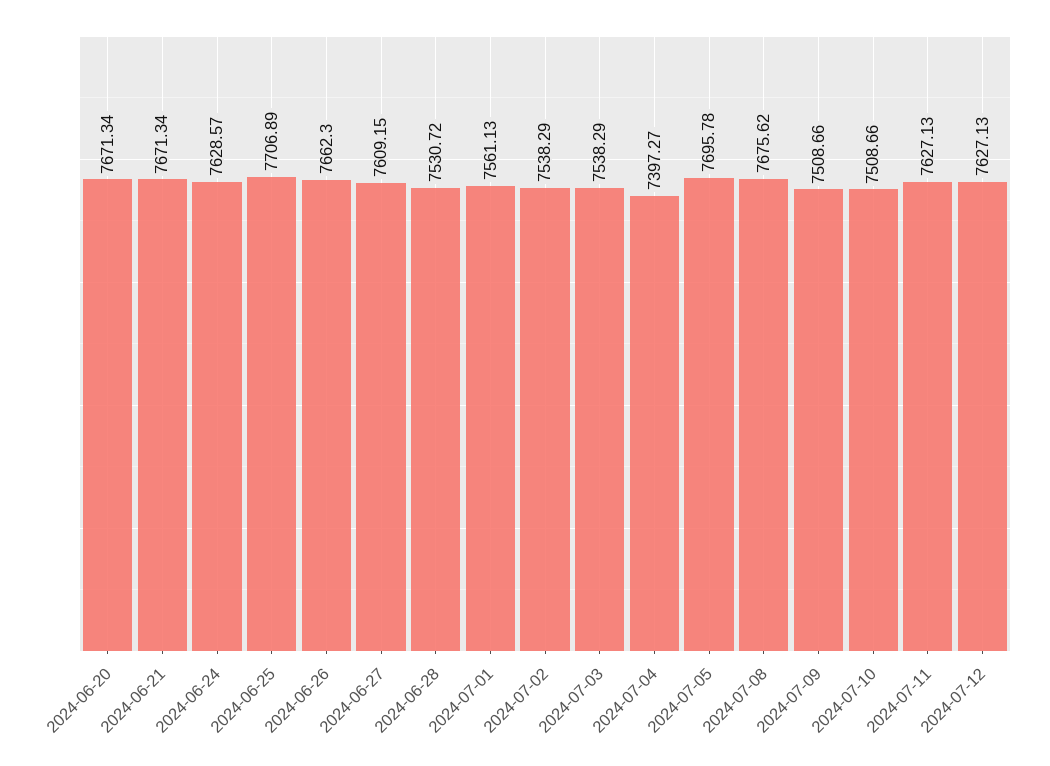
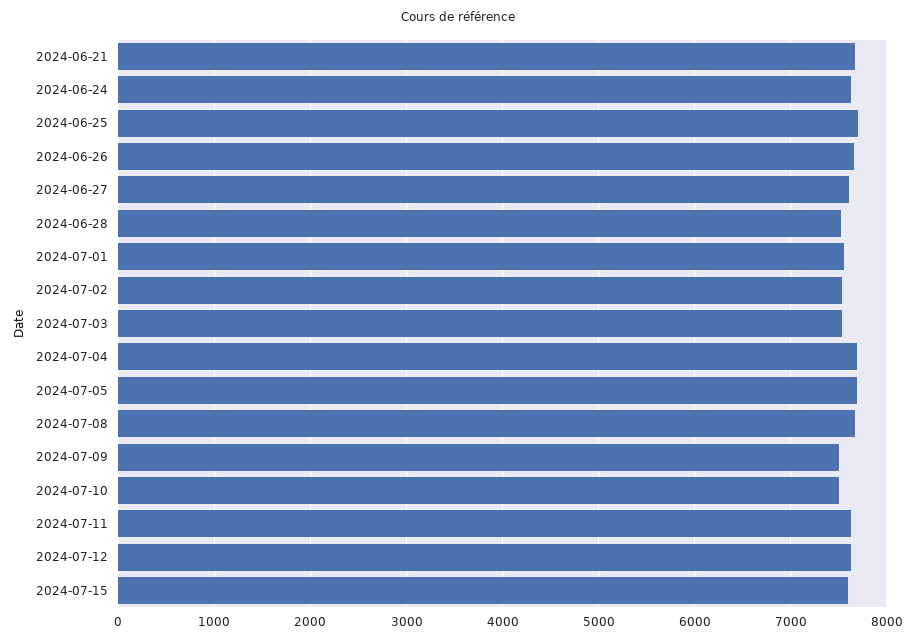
2024-06-20: 7671.34 -> none
2024-07-04: 7397.27 -> 7700
2024-07-15: none -> 7600

